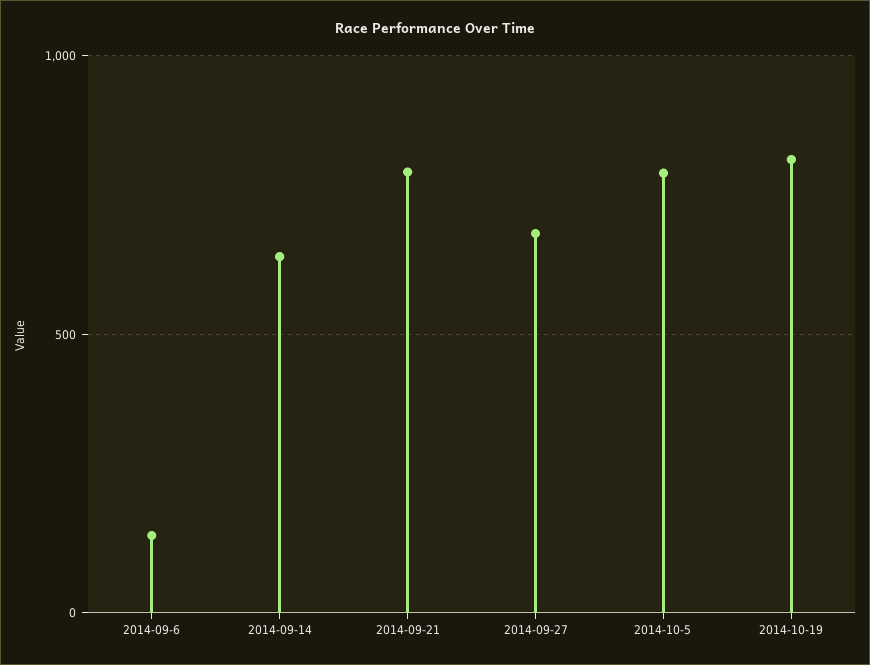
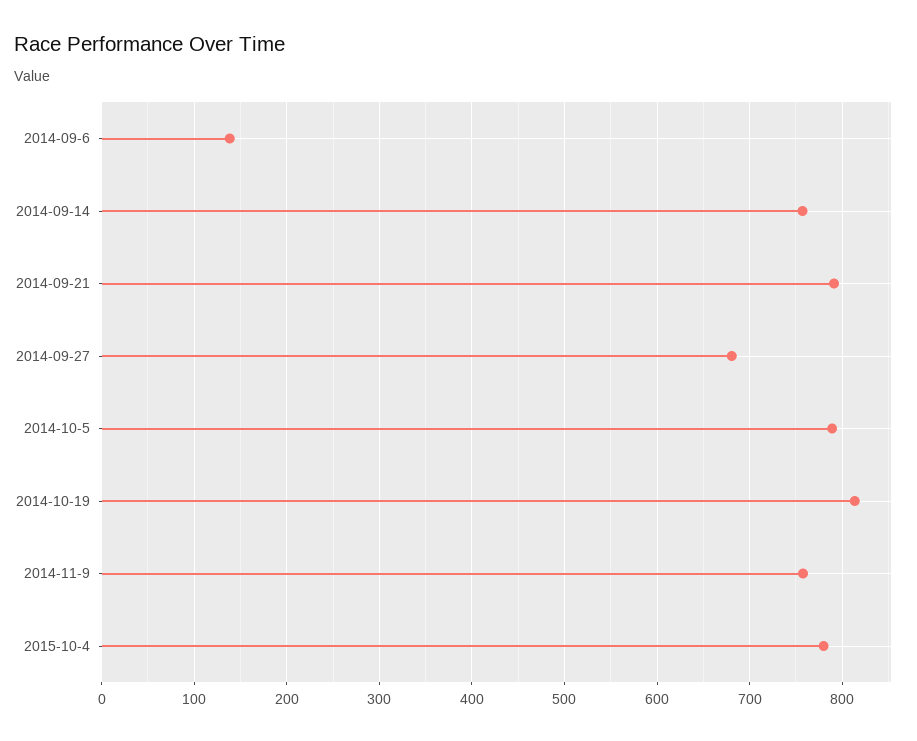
2014-09-14: 650 -> 760
2014-11-9: none -> 760
2015-10-4: none -> 780

